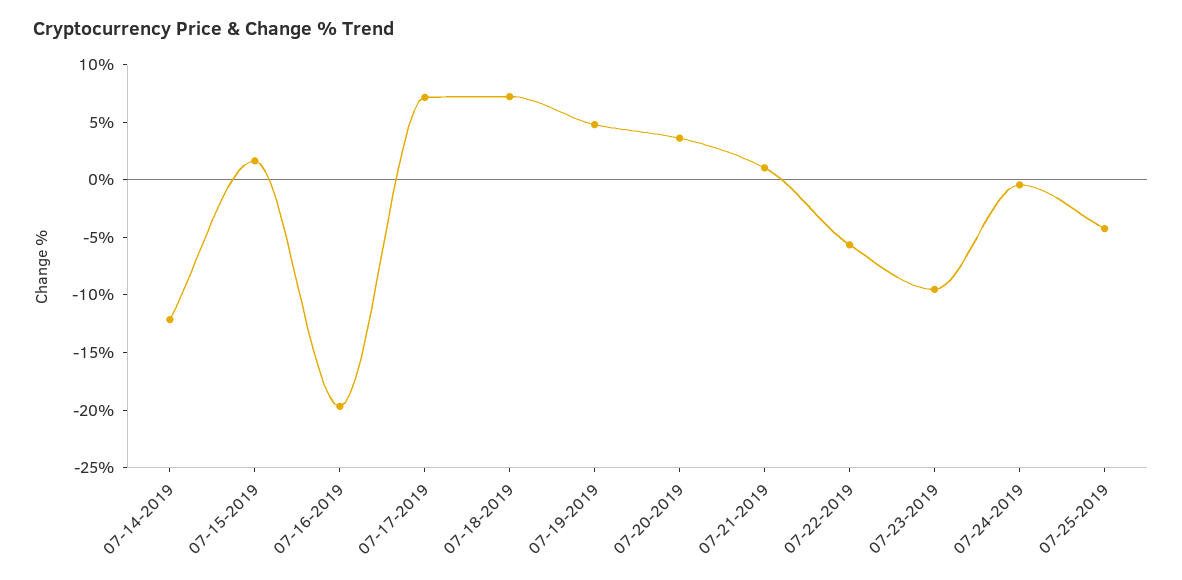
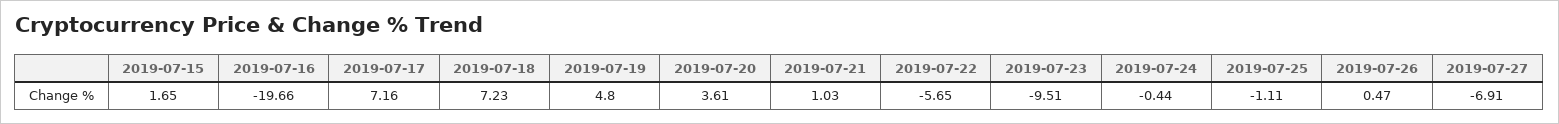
07-14-2019: -12 -> none
07-25-2019: -4 -> -1.11
2019-07-26: none -> 0.47
2019-07-27: none -> -6.91

